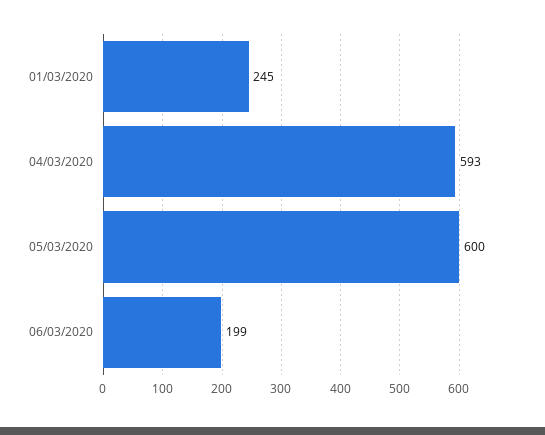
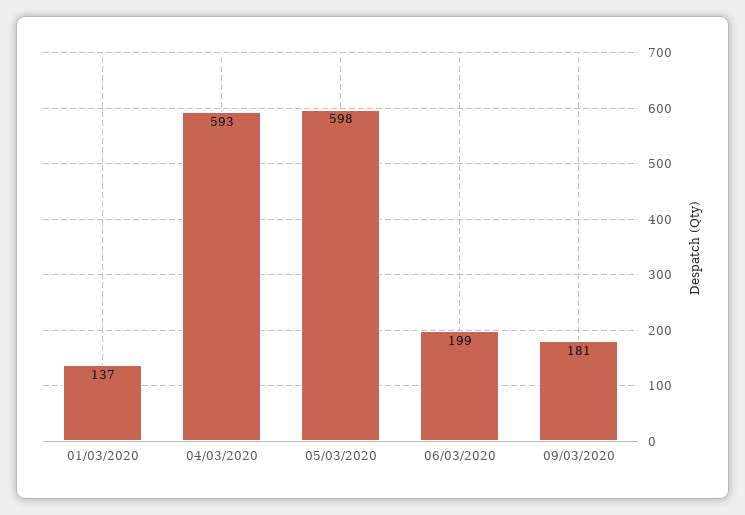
01/03/2020: 245 -> 137
05/03/2020: 600 -> 598
09/03/2020: none -> 181

